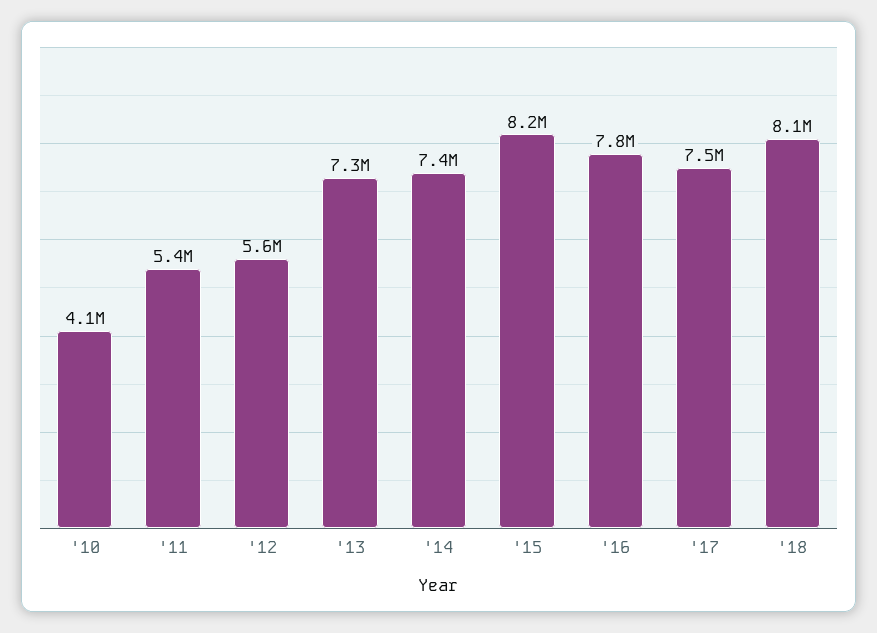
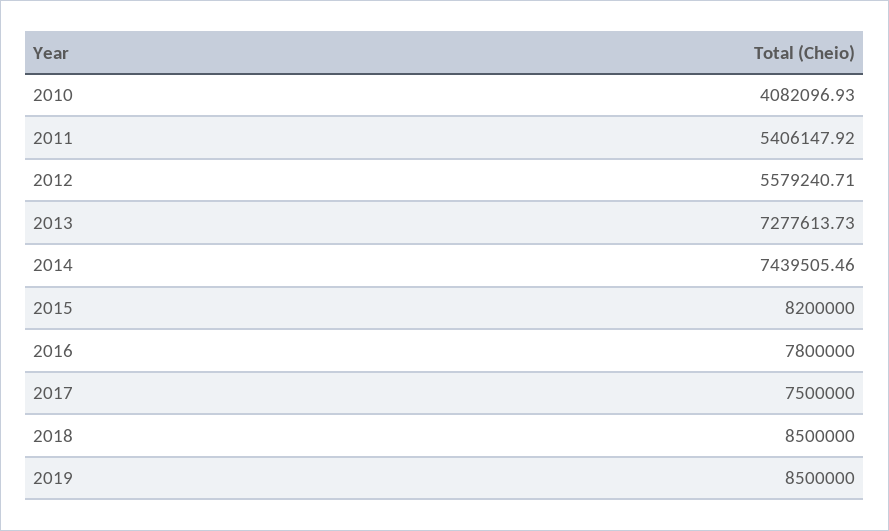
'18: 8100000 -> 8500000
2019: none -> 8500000

